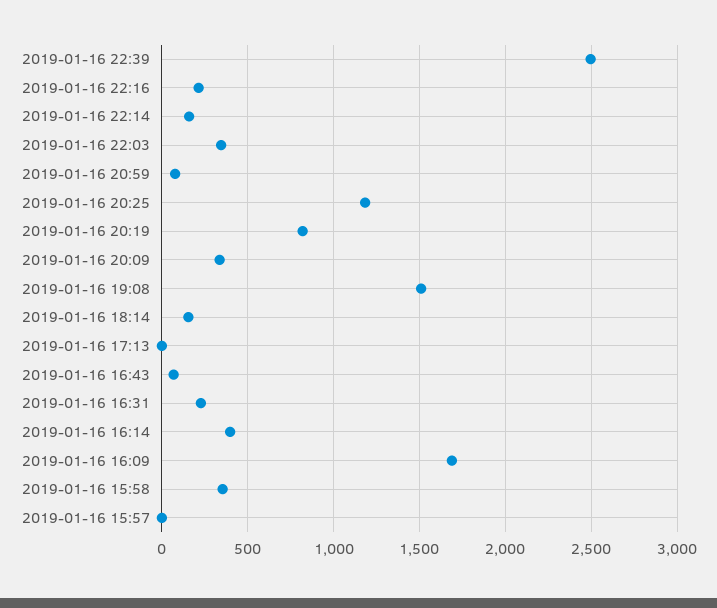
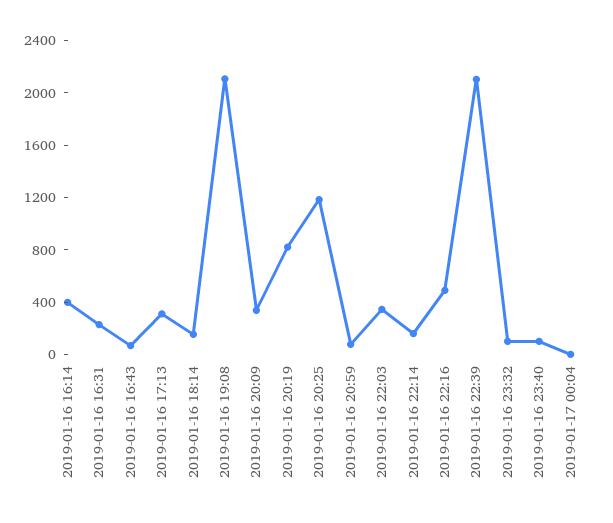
2019-01-16 22:39: 2500 -> 2100
2019-01-16 22:16: 200 -> 500
2019-01-16 19:08: 1500 -> 2100
2019-01-16 17:13: 0 -> 300
2019-01-16 16:09: 1700 -> none
2019-01-16 15:58: 350 -> none
2019-01-16 15:57: 0 -> none
2019-01-16 23:32: none -> 100
2019-01-16 23:40: none -> 100
2019-01-17 00:04: none -> 0

